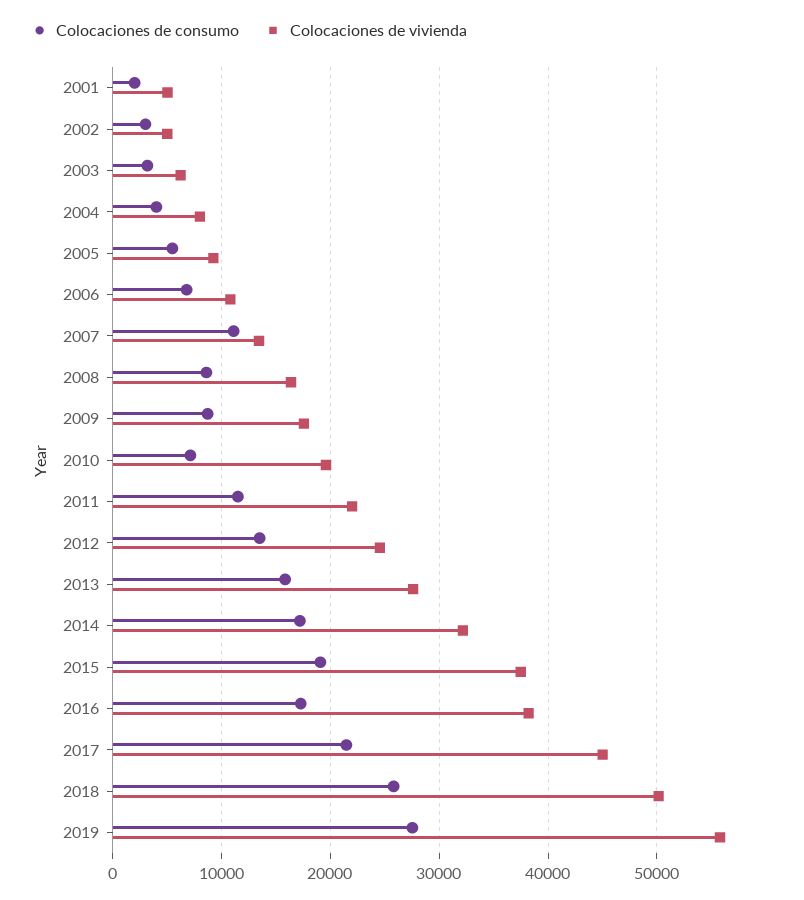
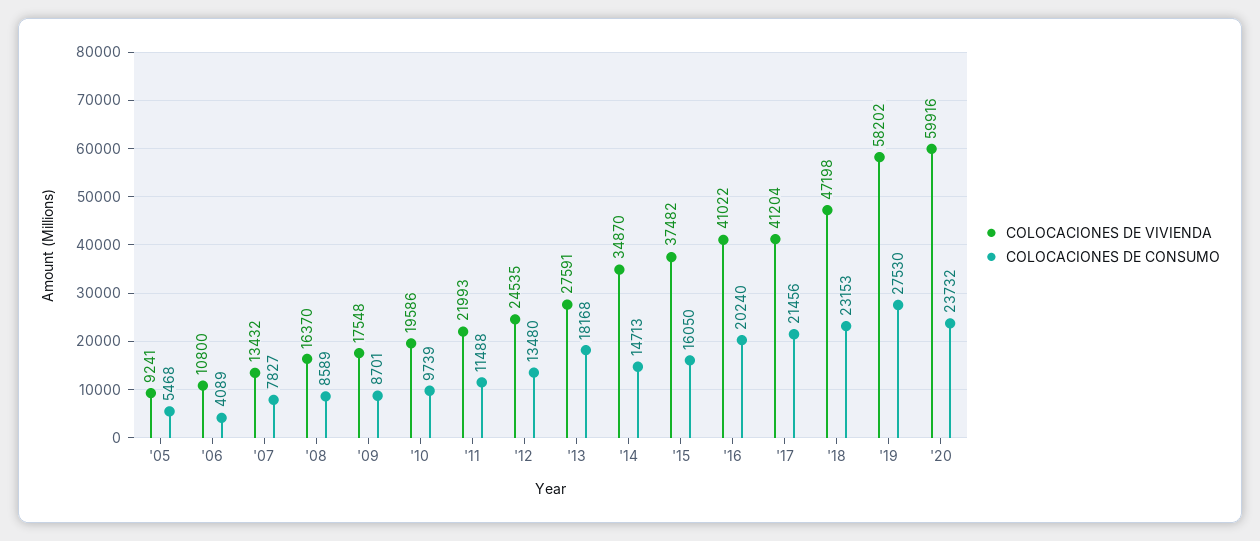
Colocaciones de consumo, 2001: 2000 -> none
Colocaciones de vivienda, 2001: 5000 -> none
Colocaciones de consumo, 2002: 3000 -> none
Colocaciones de vivienda, 2002: 5000 -> none
Colocaciones de consumo, 2003: 3000 -> none
Colocaciones de vivienda, 2003: 6000 -> none
Colocaciones de consumo, 2004: 4000 -> none
Colocaciones de vivienda, 2004: 8000 -> none
Colocaciones de consumo, 2006: 7000 -> 4089
Colocaciones de consumo, 2007: 11000 -> 7827
Colocaciones de consumo, 2010: 7000 -> 9739
Colocaciones de consumo, 2013: 16000 -> 18168
Colocaciones de consumo, 2014: 17000 -> 14713
Colocaciones de vivienda, 2014: 32000 -> 34870
Colocaciones de consumo, 2015: 19000 -> 16050
Colocaciones de consumo, 2016: 17000 -> 20240
Colocaciones de vivienda, 2016: 38000 -> 41022
Colocaciones de vivienda, 2017: 45000 -> 41204
Colocaciones de consumo, 2018: 26000 -> 23153
Colocaciones de vivienda, 2018: 50000 -> 47198
Colocaciones de vivienda, 2019: 56000 -> 58202
Colocaciones de vivienda, '20: none -> 59916
Colocaciones de consumo, '20: none -> 23732

